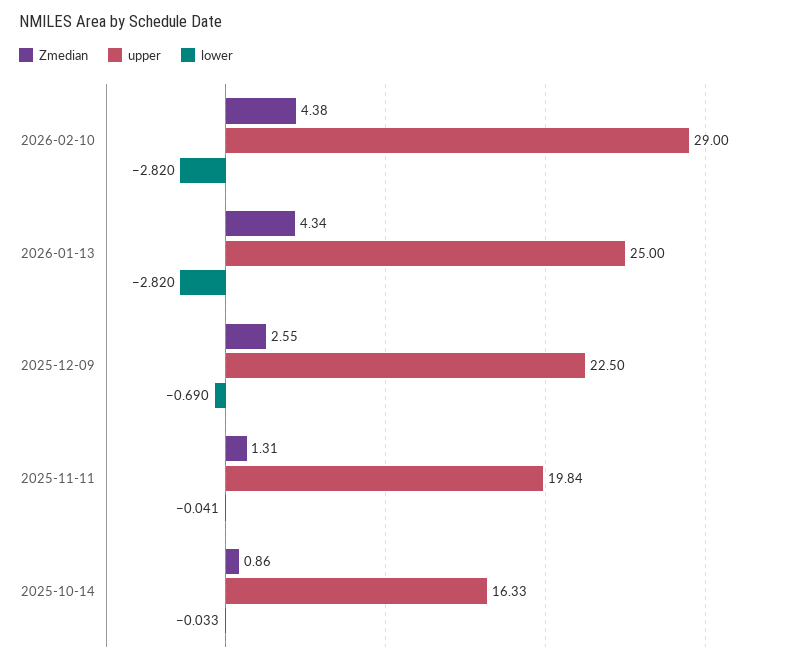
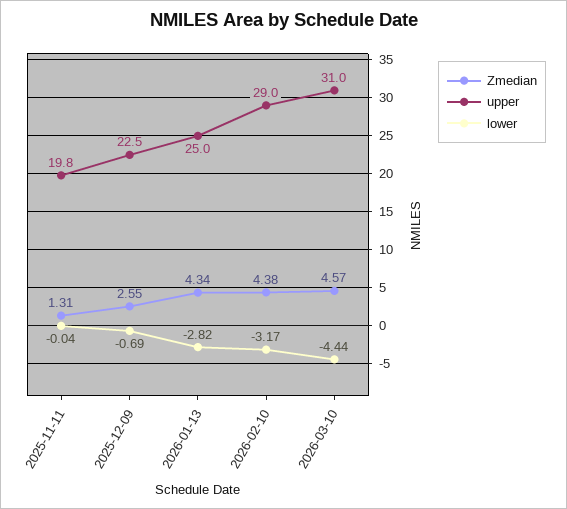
lower, 2026-02-10: -2.82 -> -3.17
Zmedian, 2025-10-14: 0.86 -> none
upper, 2025-10-14: 16.33 -> none
lower, 2025-10-14: -0.033 -> none
Zmedian, 2026-03-10: none -> 4.57
upper, 2026-03-10: none -> 31
lower, 2026-03-10: none -> -4.44

